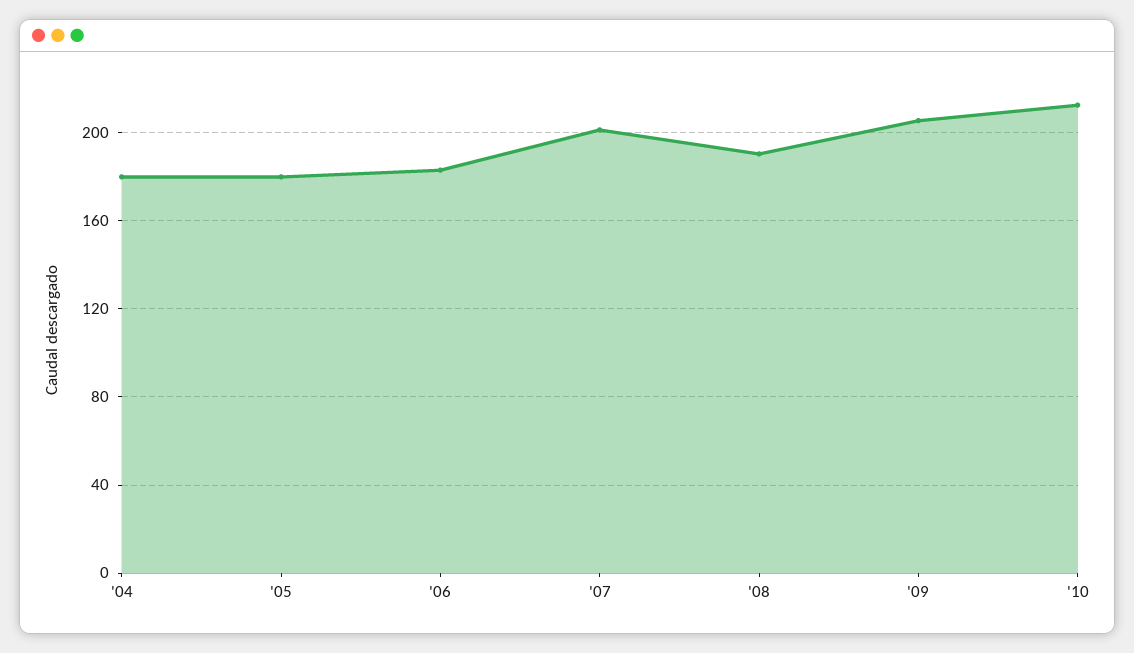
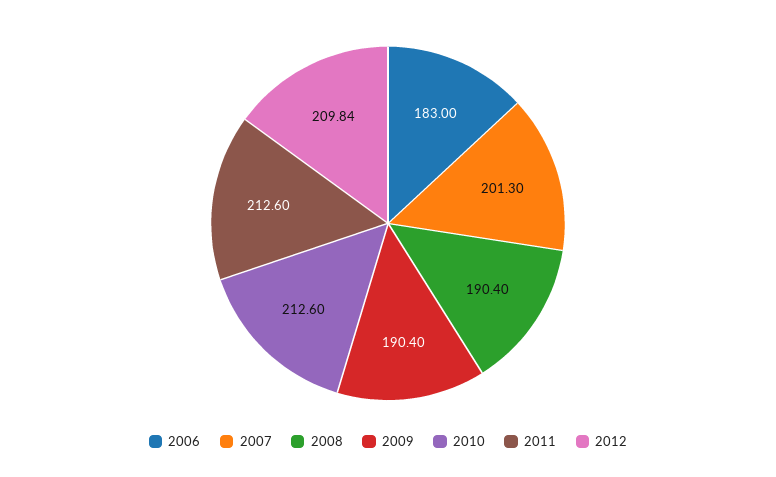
'04: 180 -> none
'05: 180 -> none
'09: 205 -> 190.4
2011: none -> 212.6
2012: none -> 209.84

